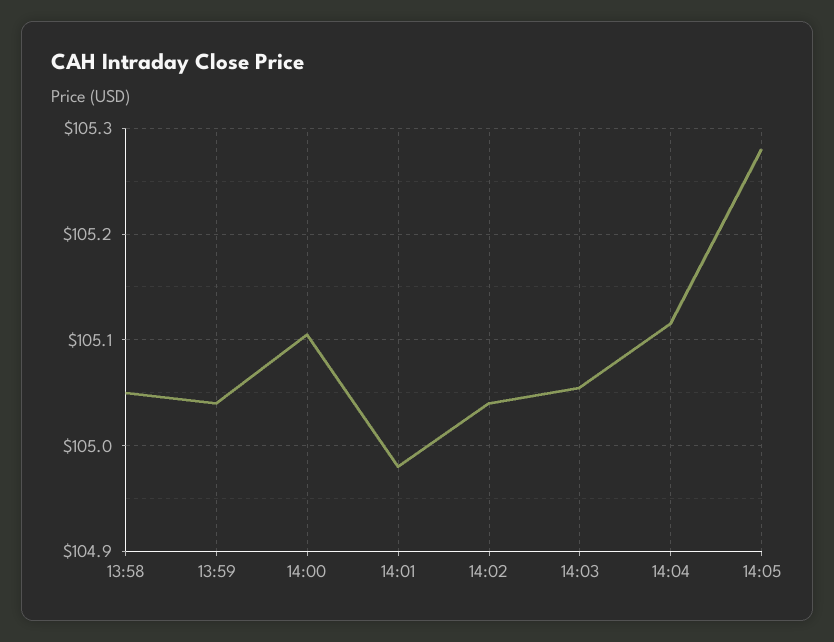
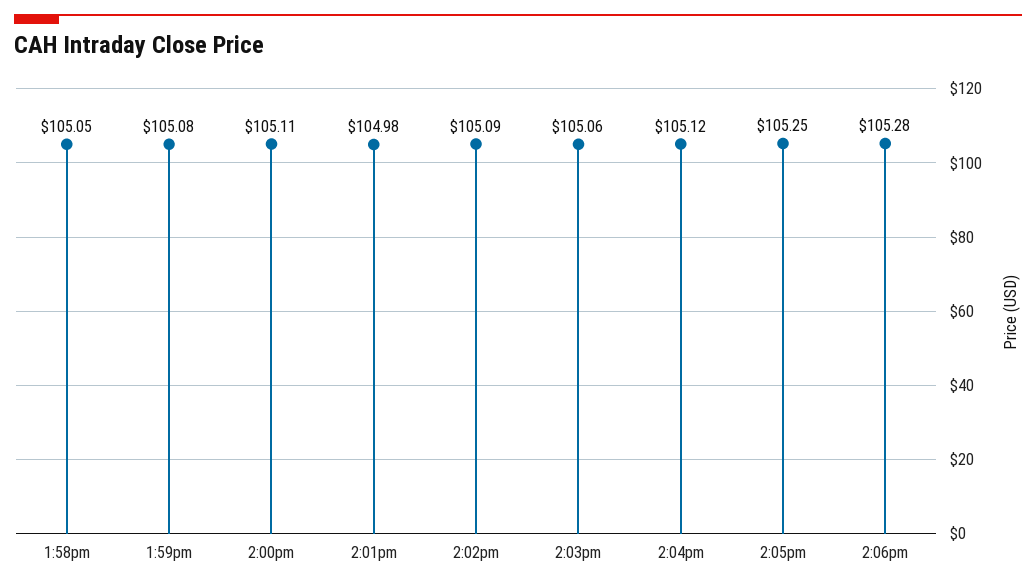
13:59: 105.04 -> 105.08
14:02: 105.04 -> 105.09
14:05: 105.28 -> 105.25
2:06pm: none -> 105.28

